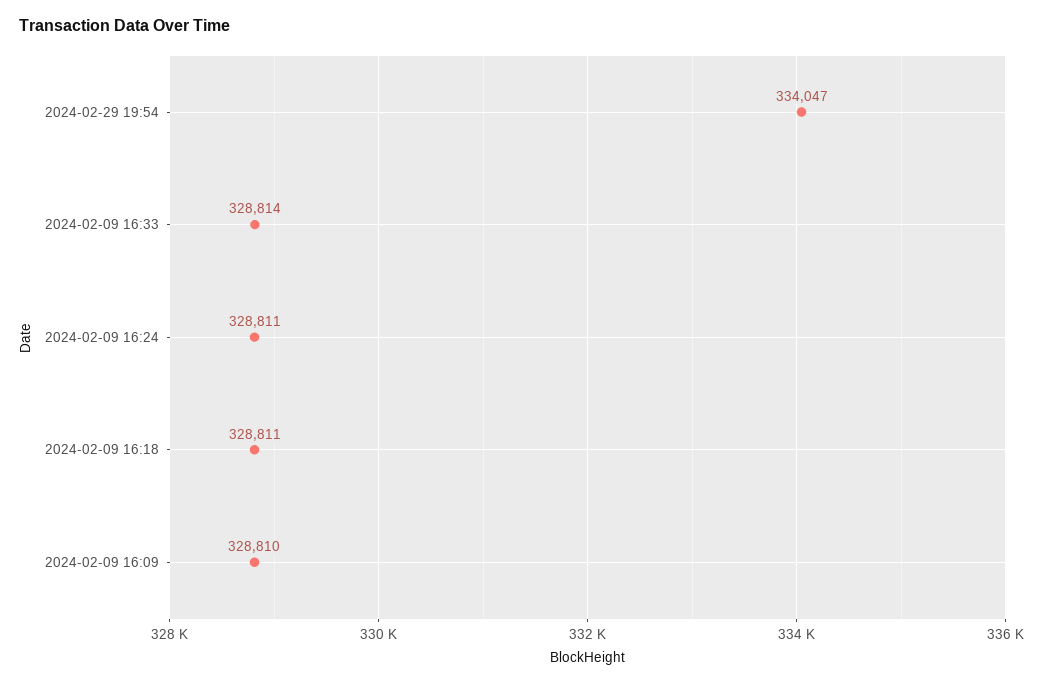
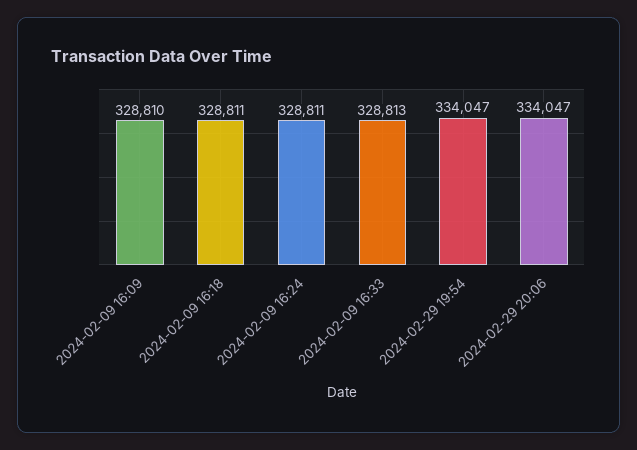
2024-02-09 16:33: 328814 -> 328813
2024-02-29 20:06: none -> 334047

